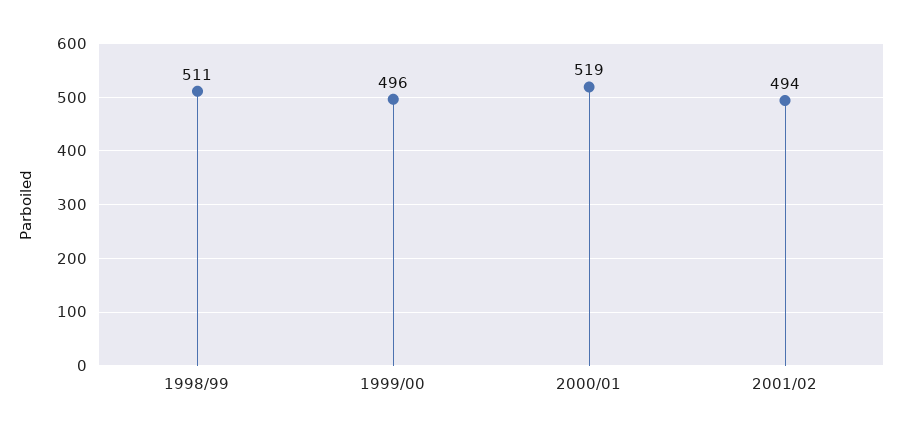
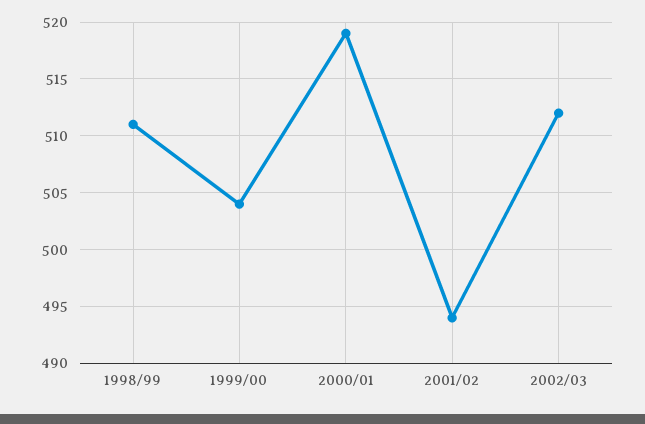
1999/00: 496 -> 504
2002/03: none -> 512

